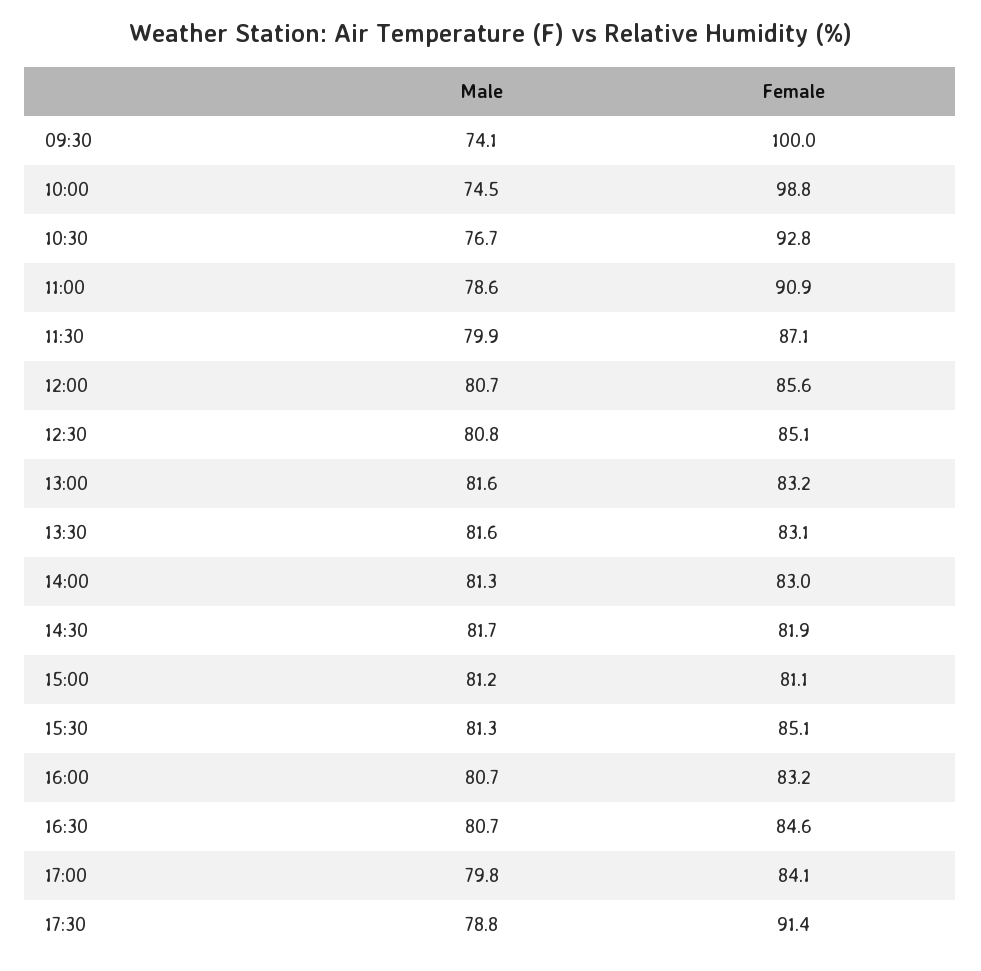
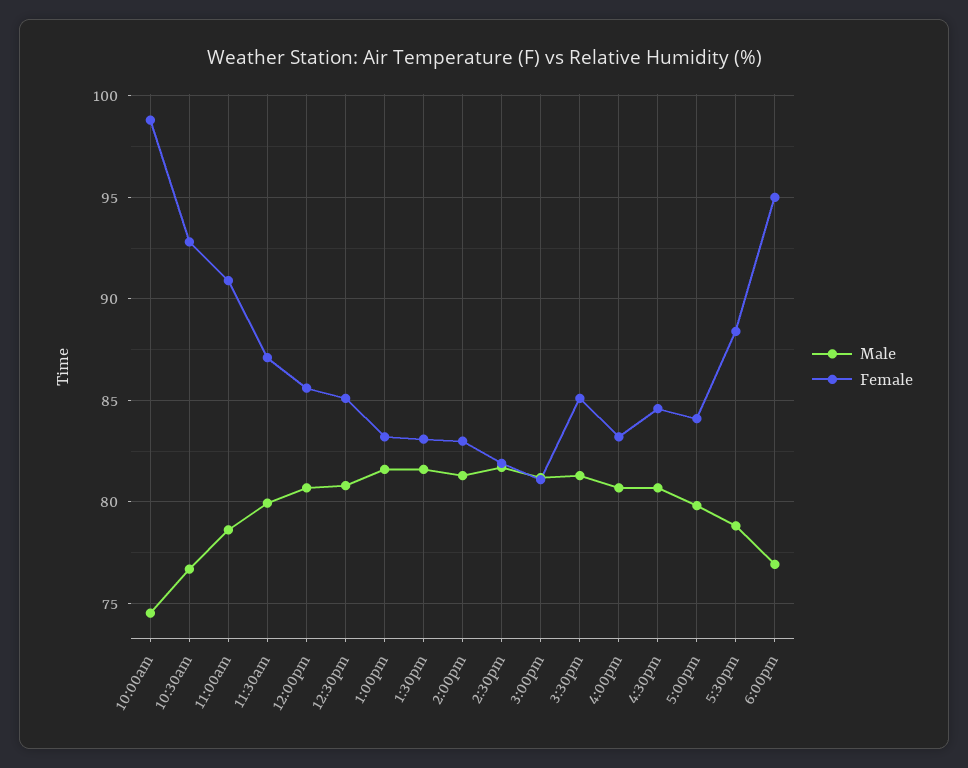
Male, 09:30: 74.1 -> none
Female, 09:30: 100 -> none
Female, 17:30: 91.4 -> 88.5
Male, 6:00pm: none -> 77
Female, 6:00pm: none -> 95

